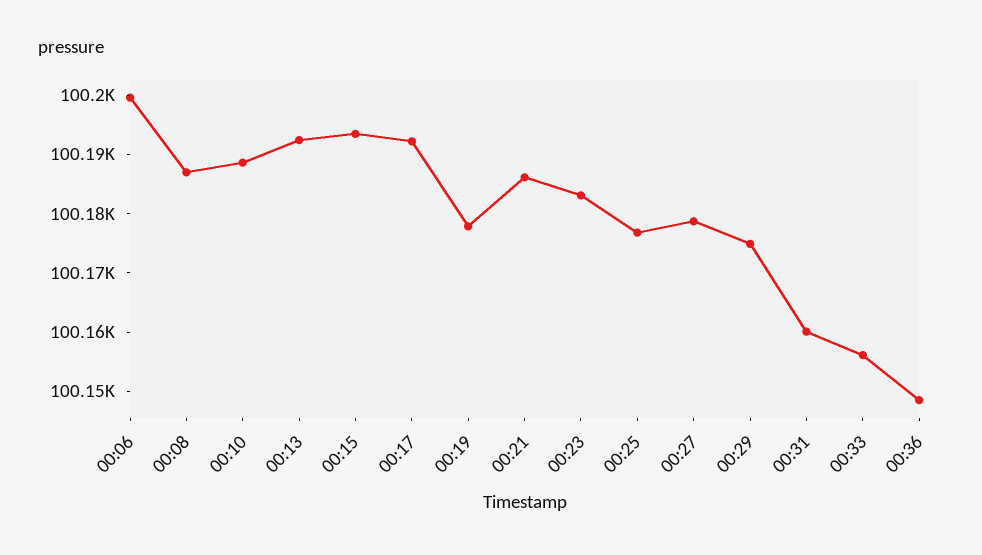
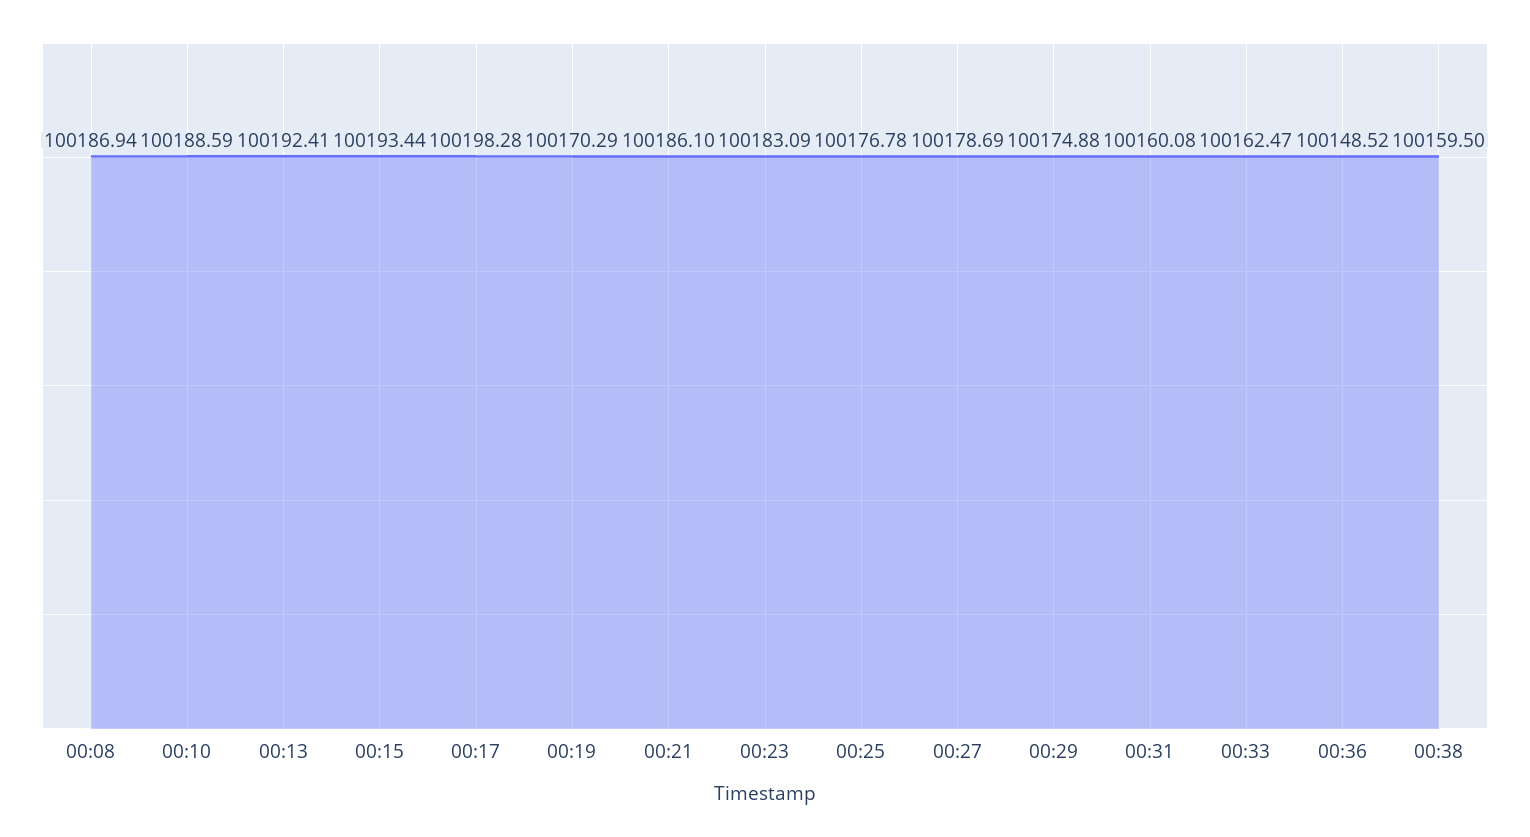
00:06: 100200 -> none
00:17: 100192 -> 100198.28
00:19: 100178 -> 100170.29
00:33: 100156 -> 100162.47
00:38: none -> 100159.5

